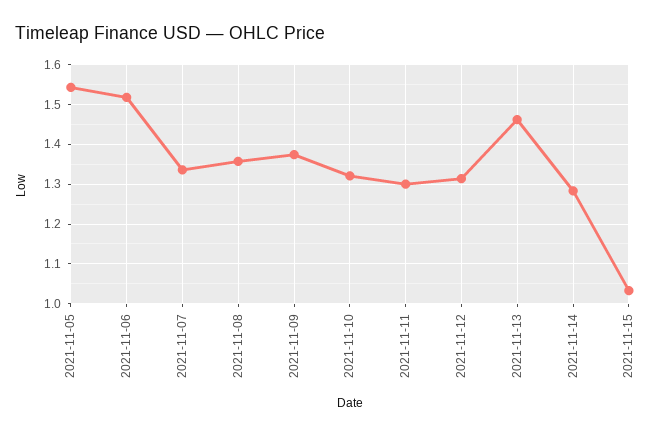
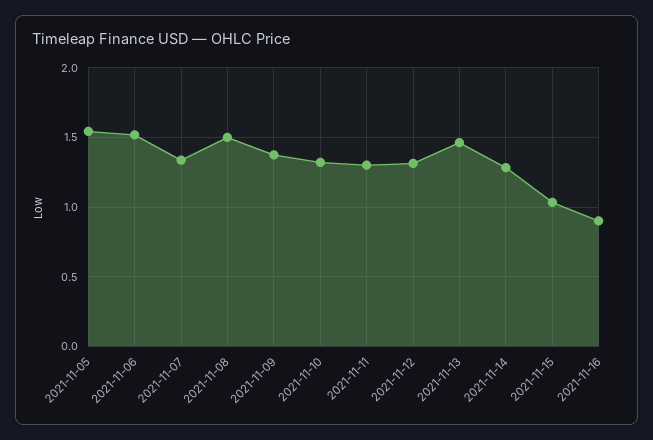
2021-11-08: 1.36 -> 1.5
2021-11-16: none -> 0.9

